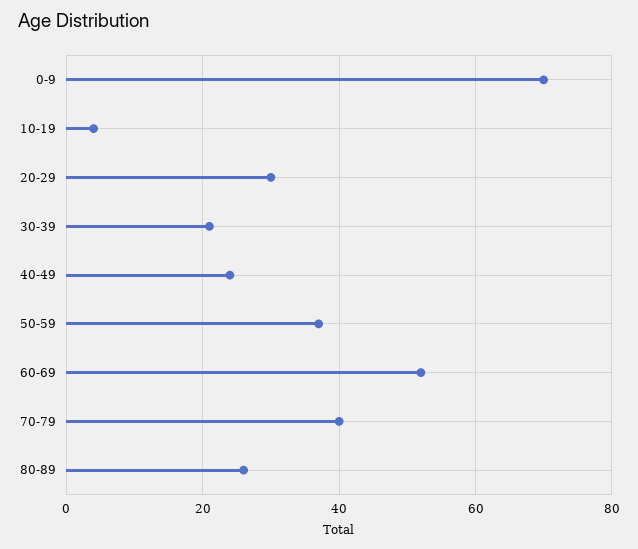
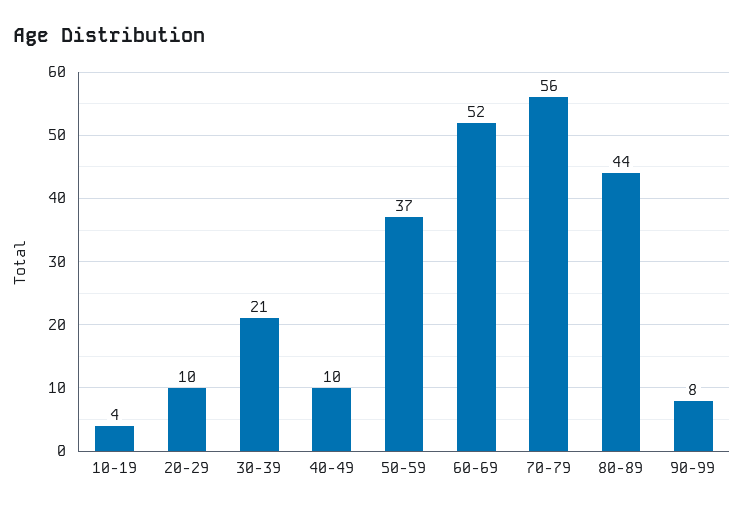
0-9: 70 -> none
20-29: 30 -> 10
40-49: 25 -> 10
70-79: 40 -> 56
80-89: 25 -> 44
90-99: none -> 8

